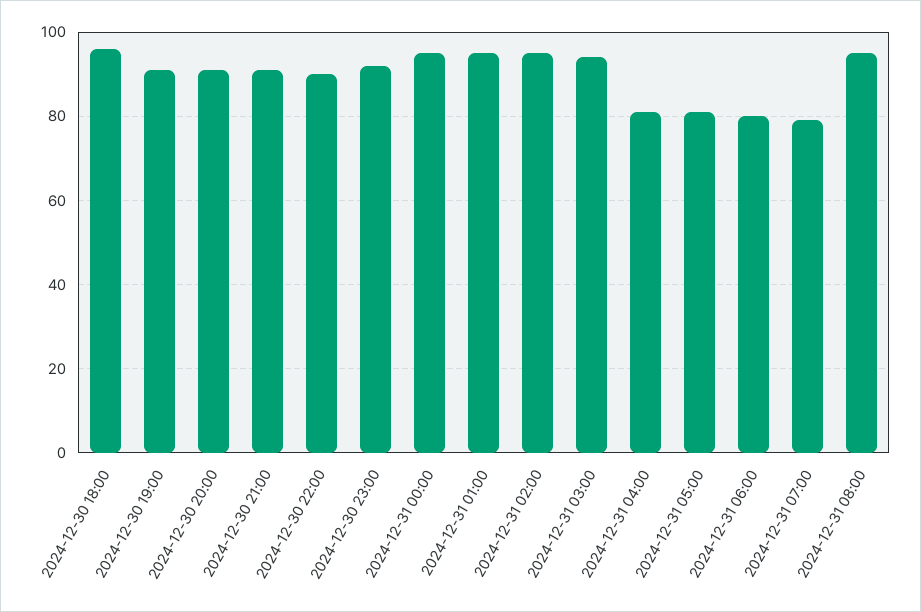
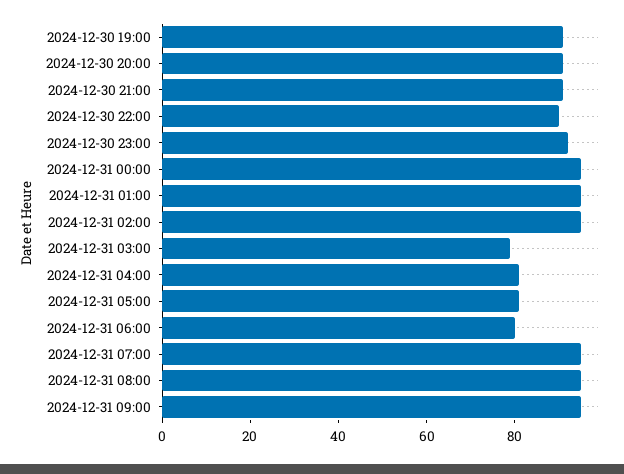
2024-12-30 18:00: 95 -> none
2024-12-31 03:00: 95 -> 80
2024-12-31 07:00: 80 -> 95
2024-12-31 09:00: none -> 95

